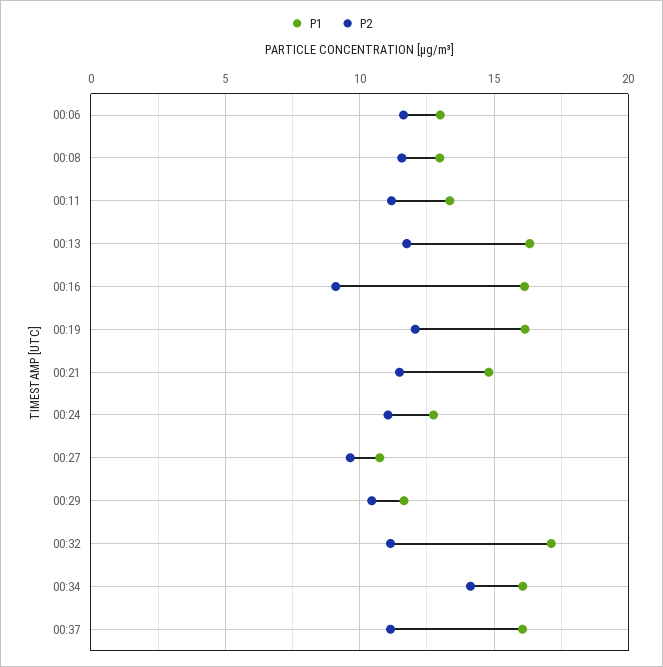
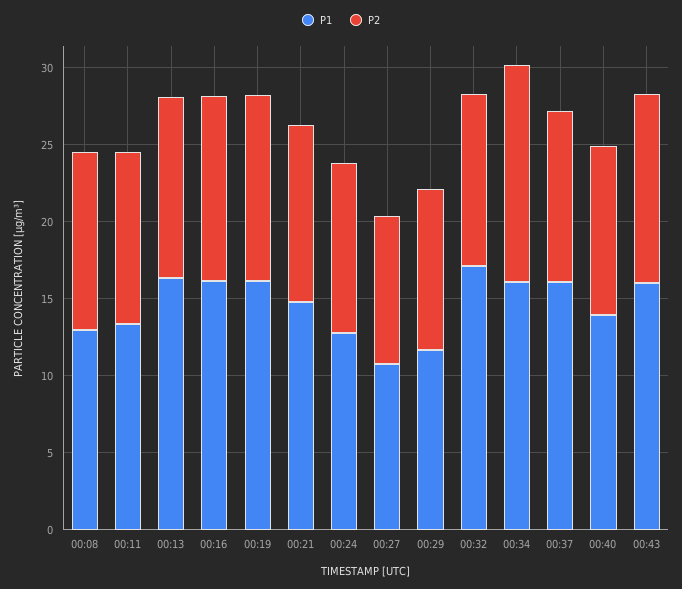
P1, 00:06: 13 -> none
P2, 00:06: 11.5 -> none
P2, 00:16: 9 -> 12
P1, 00:40: none -> 14
P2, 00:40: none -> 11
P1, 00:43: none -> 16
P2, 00:43: none -> 12

